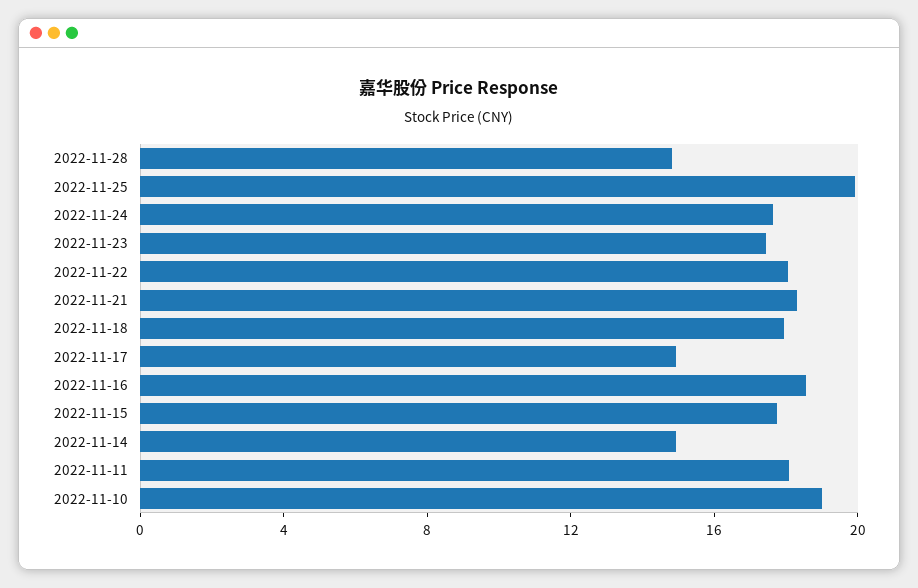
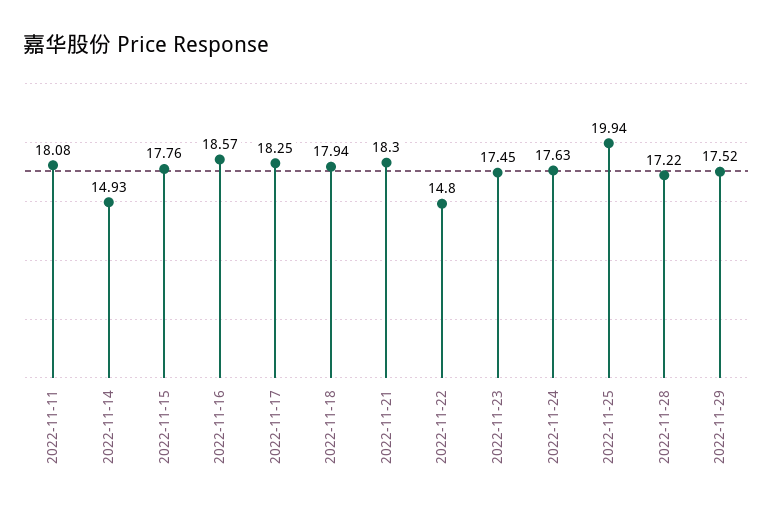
2022-11-28: 15 -> 17.22
2022-11-22: 18 -> 14.8
2022-11-17: 15 -> 18.25
2022-11-10: 19 -> none
2022-11-29: none -> 17.52

